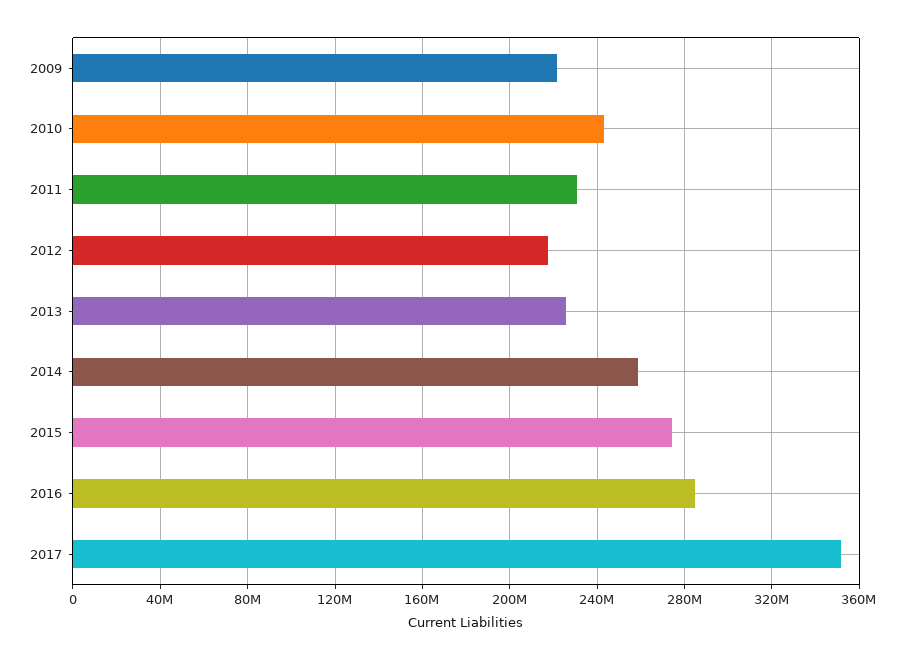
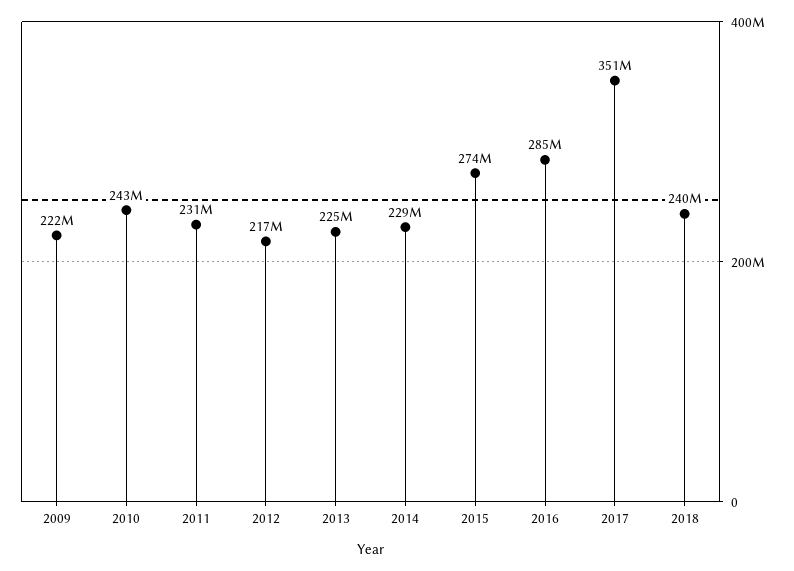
2014: 260000000 -> 229000000
2018: none -> 240000000

